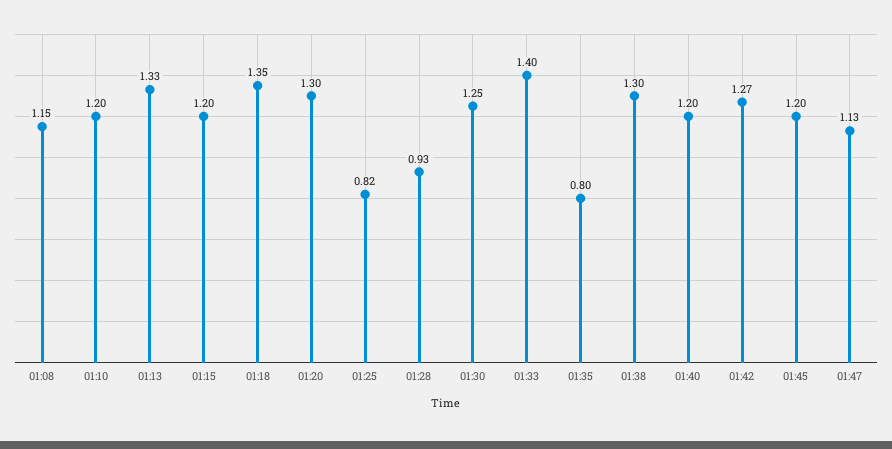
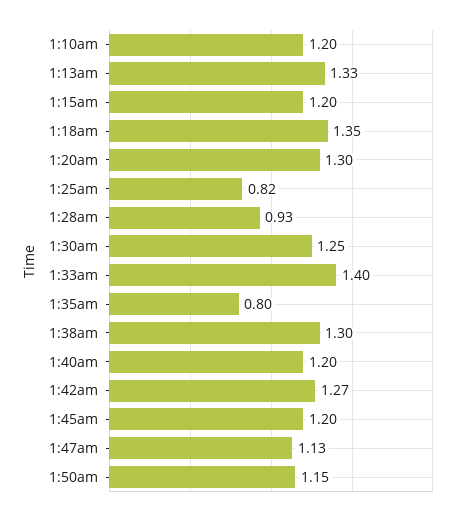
01:08: 1.15 -> none
1:50am: none -> 1.15

